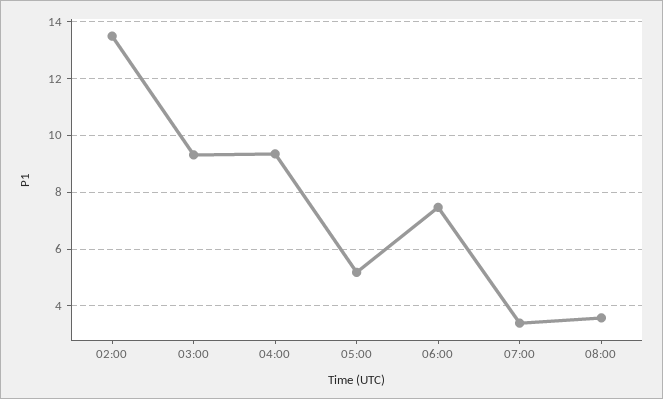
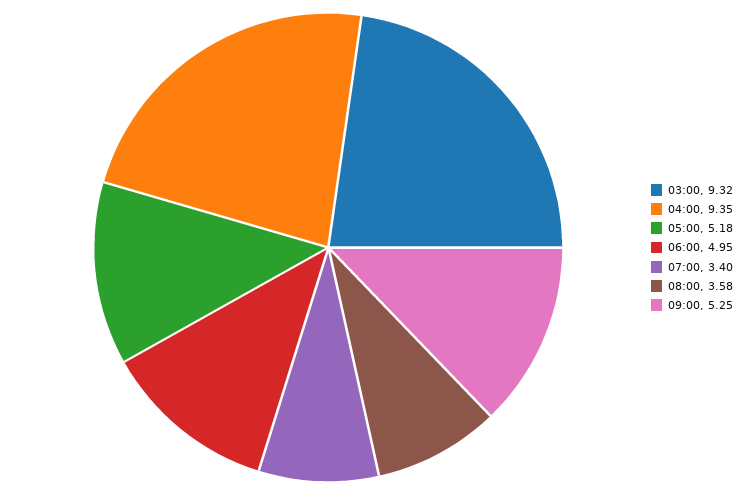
02:00: 13.5 -> none
06:00: 7.5 -> 4.95
09:00: none -> 5.25

